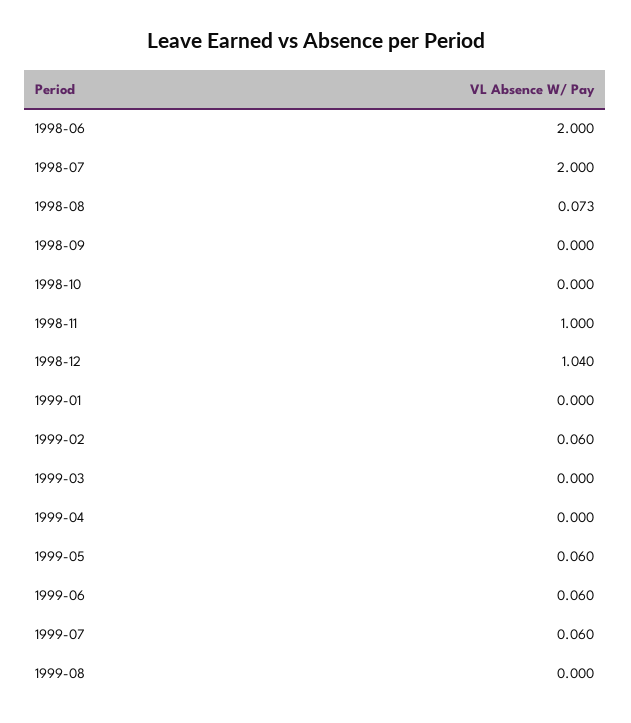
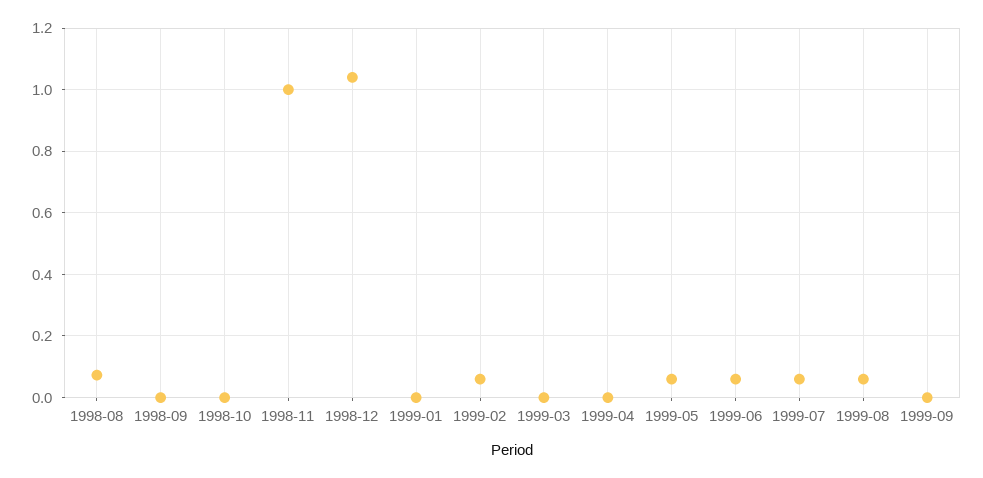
1998-06: 2 -> none
1998-07: 2 -> none
1999-08: 0 -> 0.06
1999-09: none -> 0

